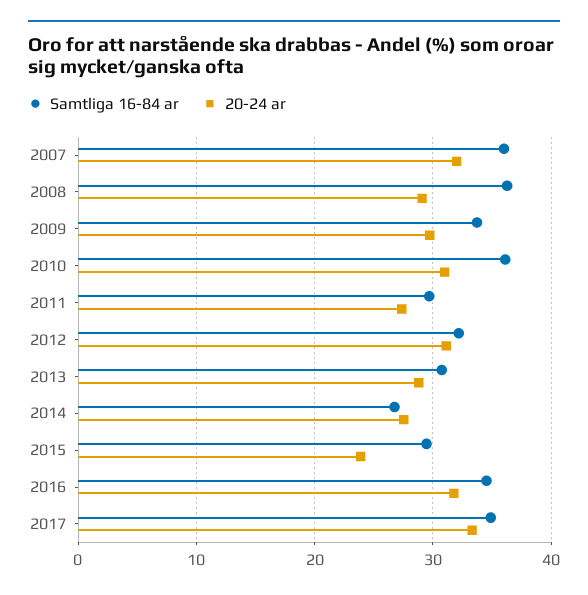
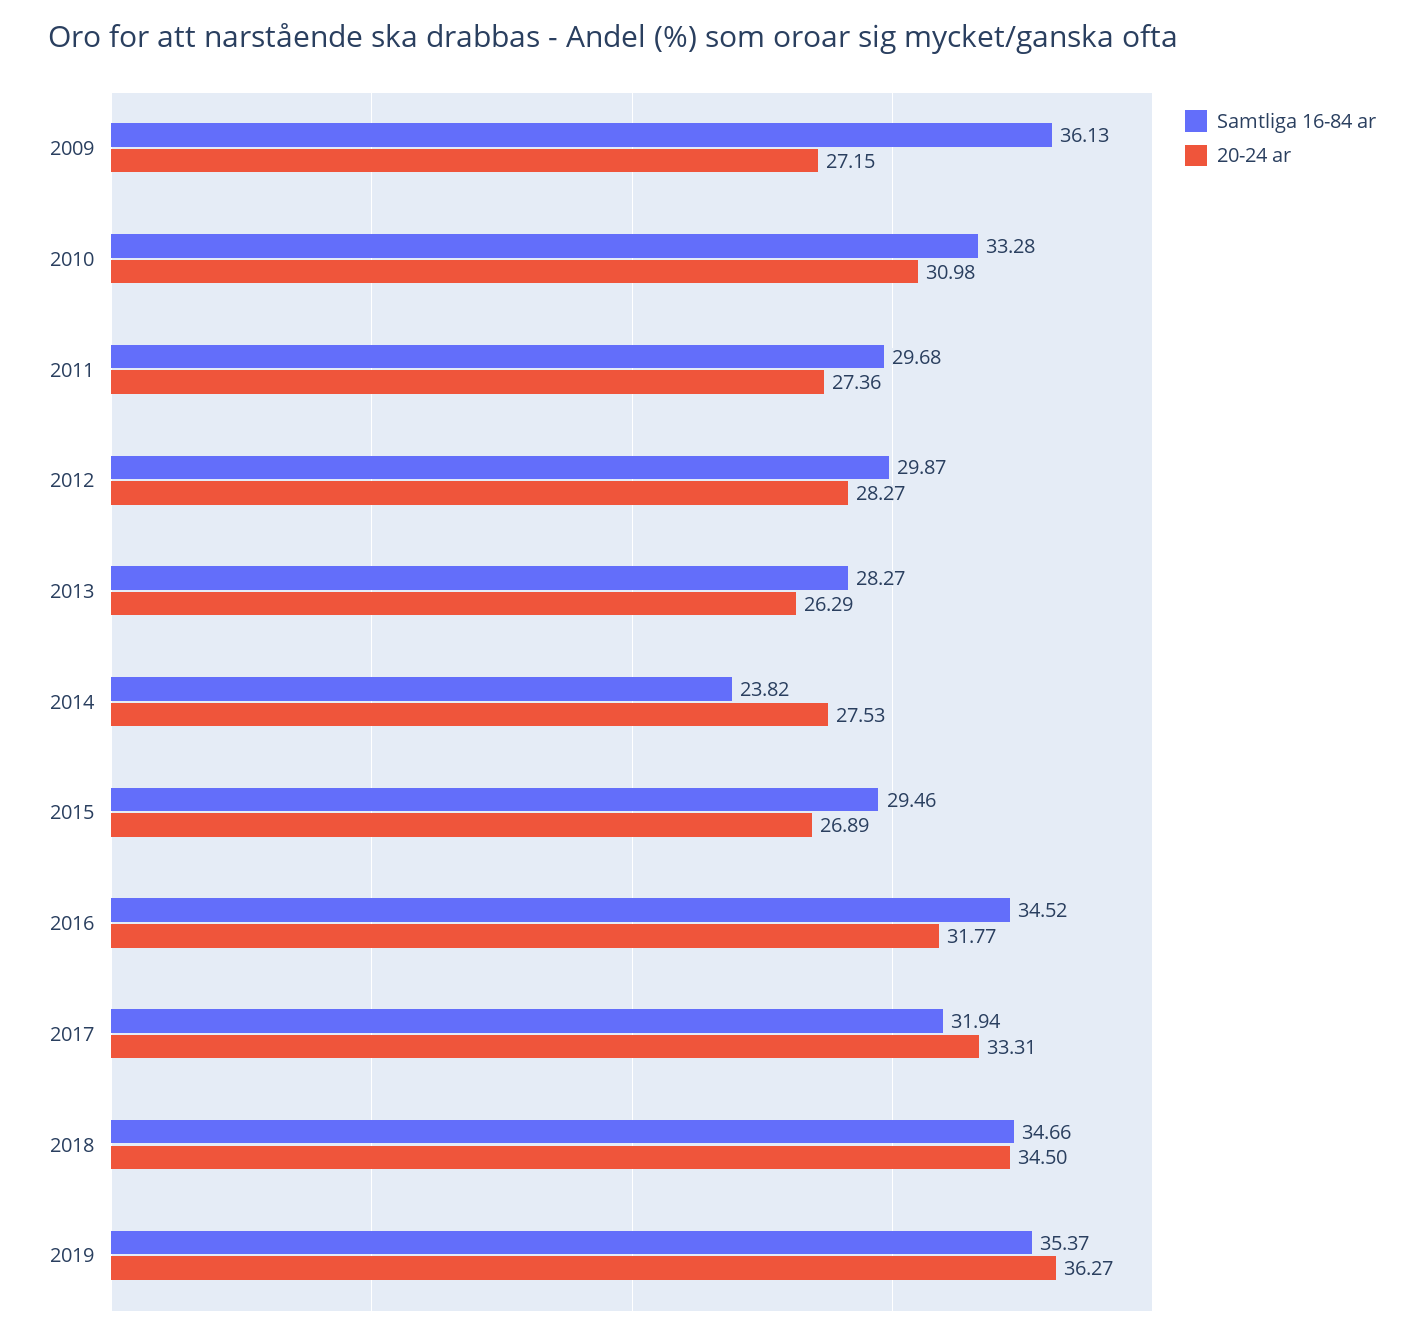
Samtliga 16-84 ar, 2007: 36 -> none
20-24 ar, 2007: 32 -> none
Samtliga 16-84 ar, 2008: 36 -> none
20-24 ar, 2008: 29 -> none
Samtliga 16-84 ar, 2009: 34 -> 36.13
20-24 ar, 2009: 30 -> 27.15
Samtliga 16-84 ar, 2010: 36 -> 33.28
Samtliga 16-84 ar, 2012: 32 -> 29.87
20-24 ar, 2012: 31 -> 28.27
Samtliga 16-84 ar, 2013: 31 -> 28.27
20-24 ar, 2013: 29 -> 26.29
Samtliga 16-84 ar, 2014: 27 -> 23.82
20-24 ar, 2015: 24 -> 26.89
Samtliga 16-84 ar, 2017: 35 -> 31.94
Samtliga 16-84 ar, 2018: none -> 34.66
20-24 ar, 2018: none -> 34.5
Samtliga 16-84 ar, 2019: none -> 35.37
20-24 ar, 2019: none -> 36.27

